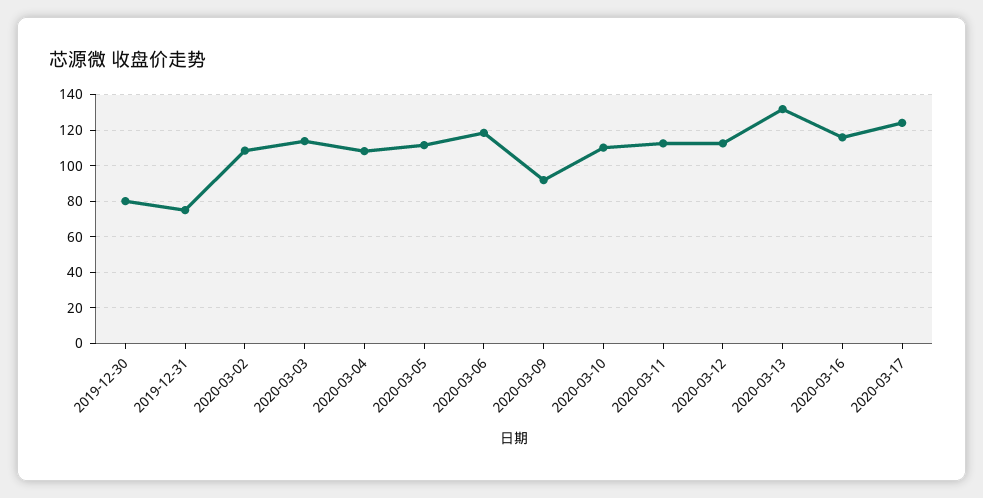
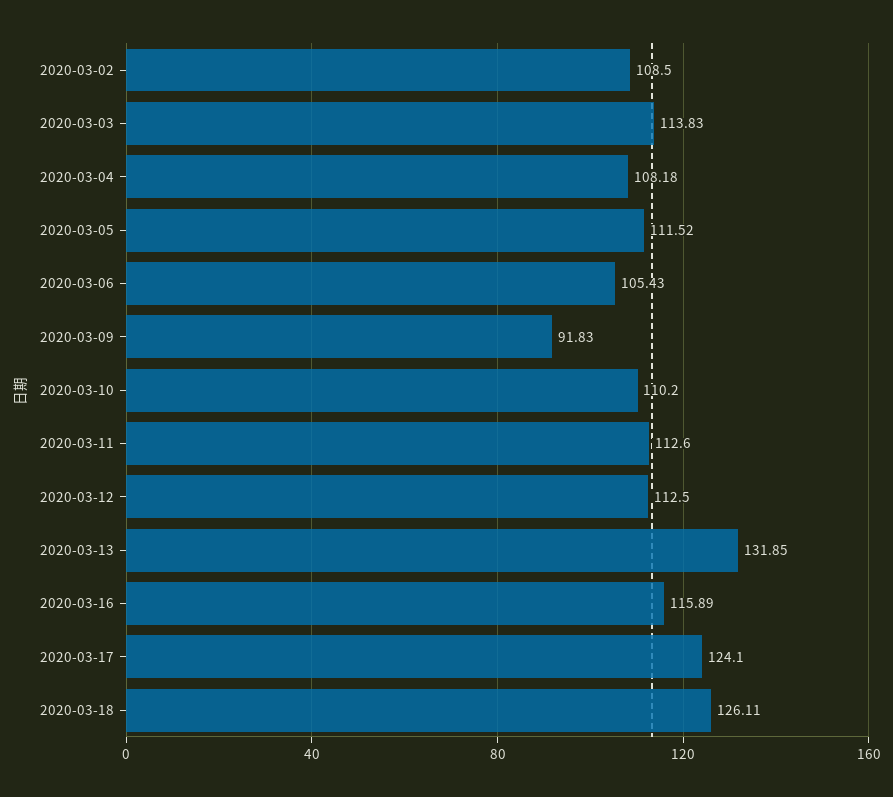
2019-12-30: 80 -> none
2019-12-31: 75 -> none
2020-03-06: 120 -> 105.43
2020-03-18: none -> 126.11

